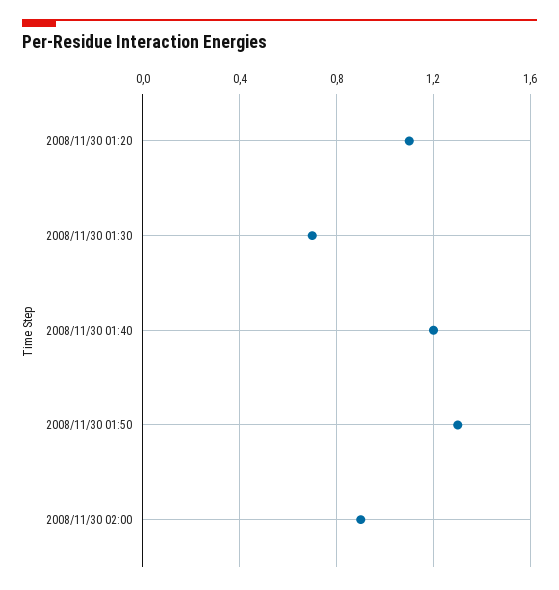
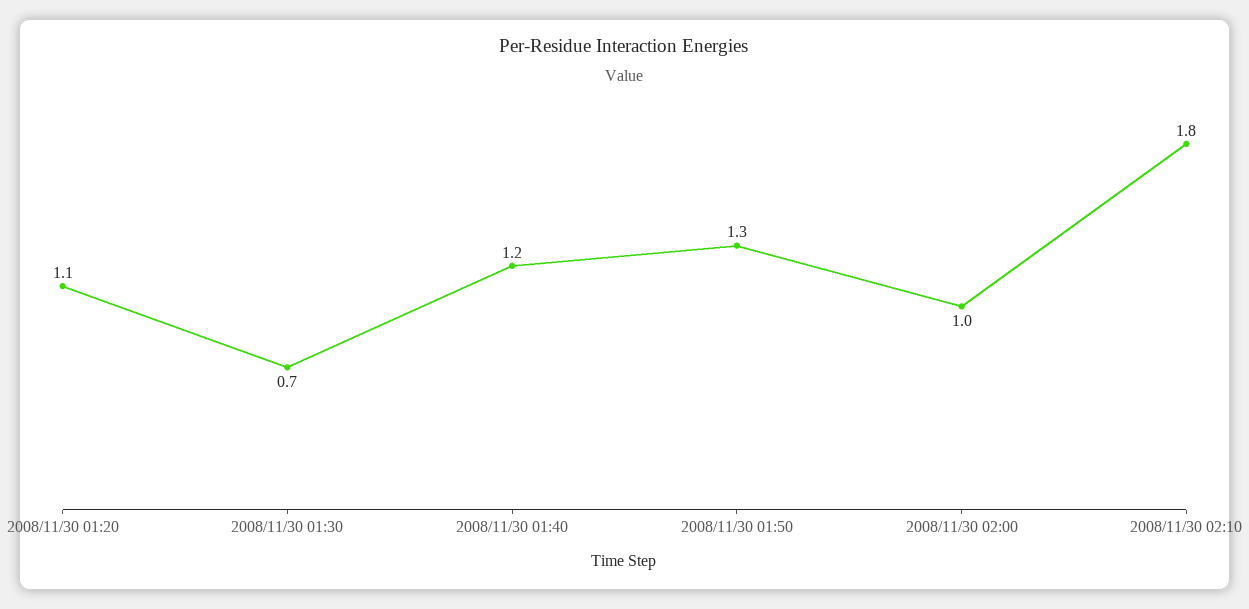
2008/11/30 02:00: 0.9 -> 1
2008/11/30 02:10: none -> 1.8

